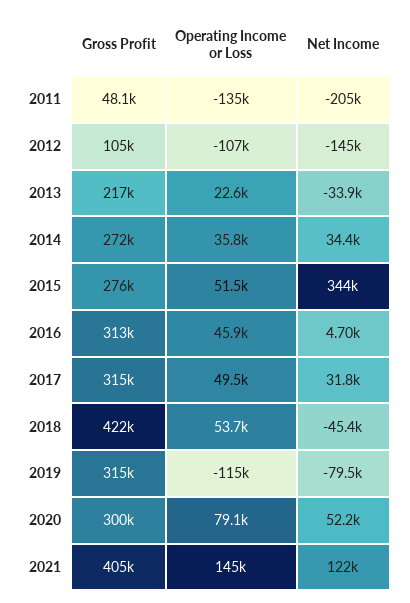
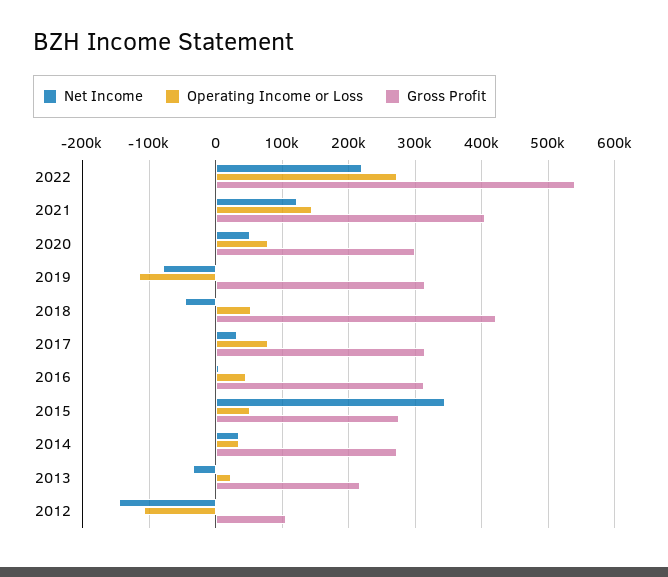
Gross Profit, 2011: 48100 -> none
Operating Income or Loss, 2011: -135000 -> none
Net Income, 2011: -205000 -> none
Operating Income or Loss, 2017: 49500 -> 80000
Net Income, 2022: none -> 220000
Operating Income or Loss, 2022: none -> 270000
Gross Profit, 2022: none -> 540000

